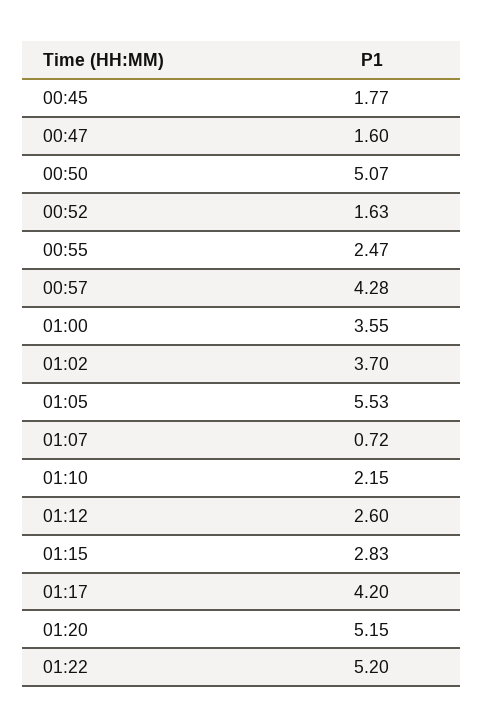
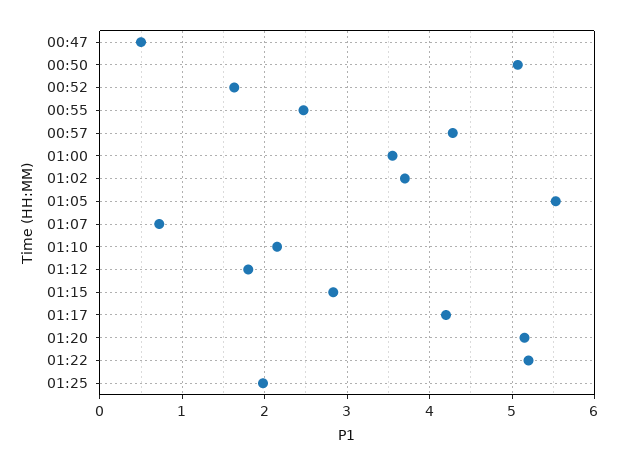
00:45: 1.77 -> none
00:47: 1.6 -> 0.5
01:12: 2.6 -> 1.8
01:25: none -> 2

